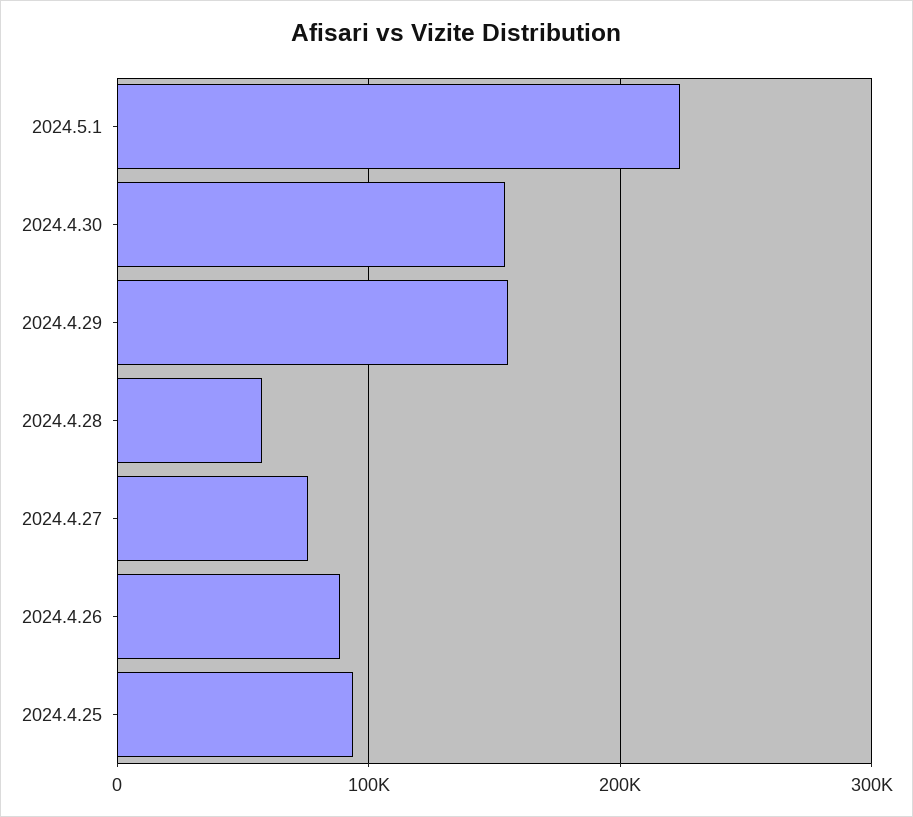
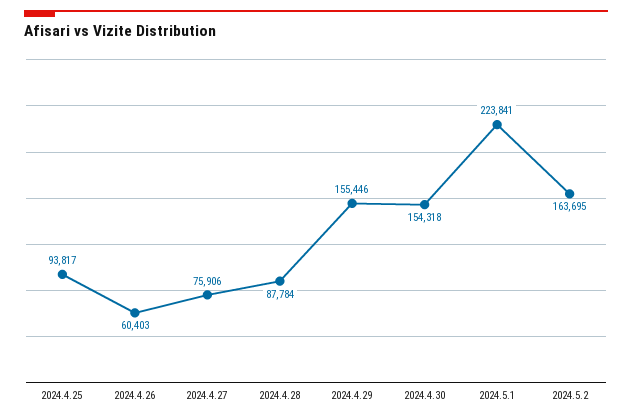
2024.4.28: 60000 -> 87784
2024.4.26: 90000 -> 60403
2024.5.2: none -> 163695

